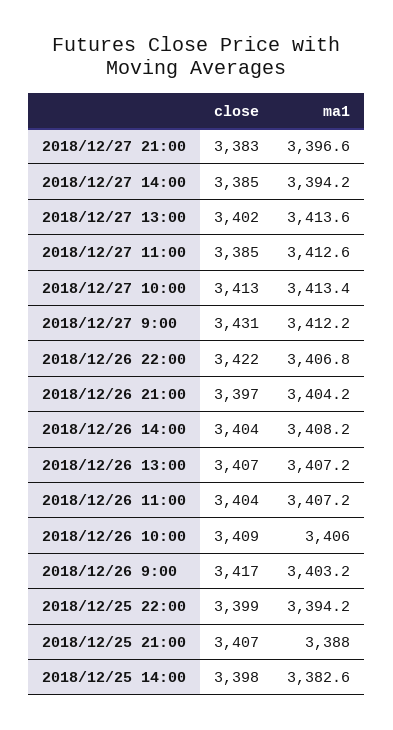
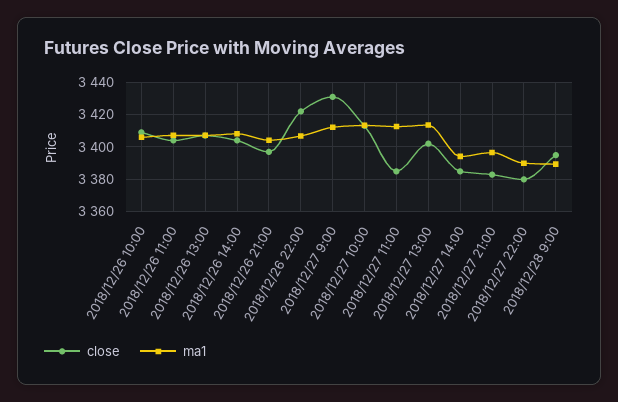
close, 2018/12/26 9:00: 3417 -> none
ma1, 2018/12/26 9:00: 3403.2 -> none
close, 2018/12/25 22:00: 3399 -> none
ma1, 2018/12/25 22:00: 3394.2 -> none
close, 2018/12/25 21:00: 3407 -> none
ma1, 2018/12/25 21:00: 3388 -> none
close, 2018/12/25 14:00: 3398 -> none
ma1, 2018/12/25 14:00: 3382.6 -> none
close, 2018/12/27 22:00: none -> 3380
ma1, 2018/12/27 22:00: none -> 3390
close, 2018/12/28 9:00: none -> 3395
ma1, 2018/12/28 9:00: none -> 3390

